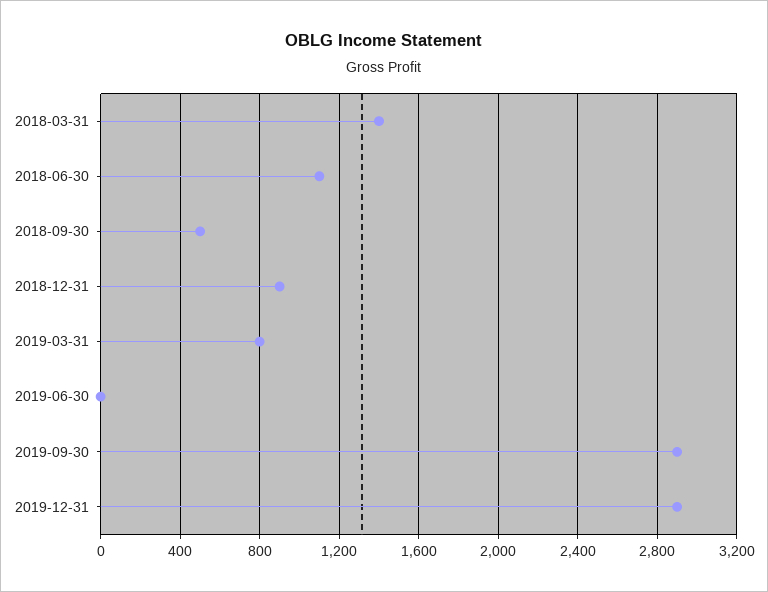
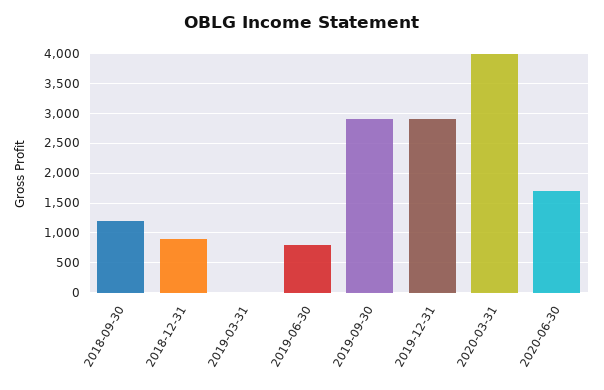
2018-03-31: 1400 -> none
2018-06-30: 1100 -> none
2018-09-30: 500 -> 1250
2019-03-31: 800 -> 0
2019-06-30: 0 -> 750
2020-03-31: none -> 4000
2020-06-30: none -> 1750

